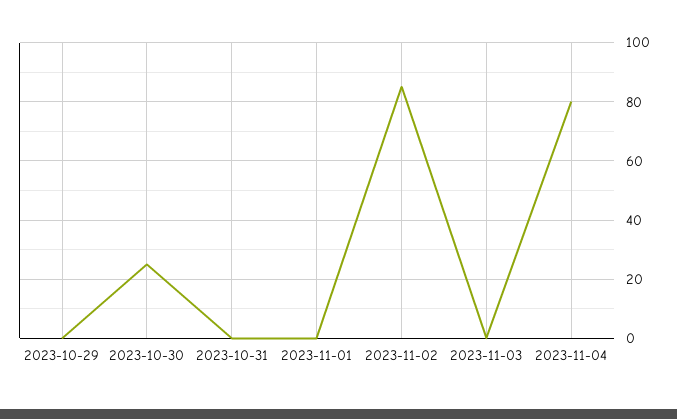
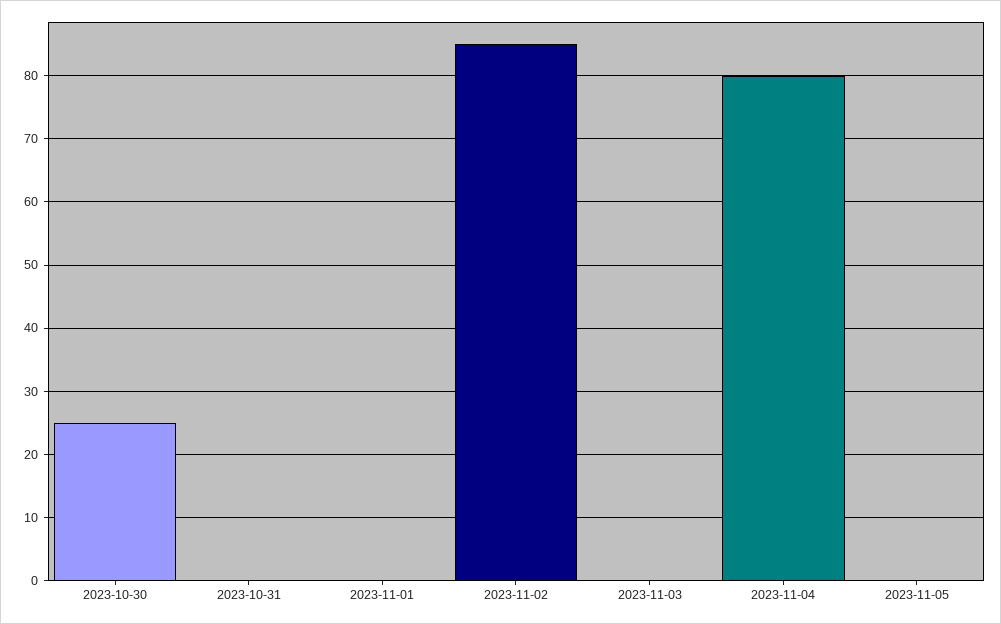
2023-10-29: 0 -> none
2023-11-05: none -> 0

